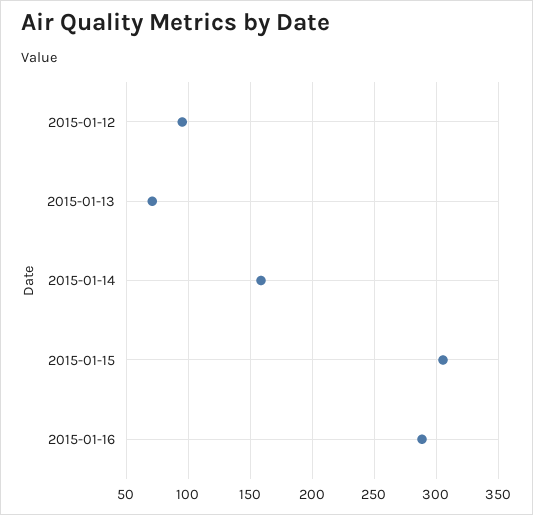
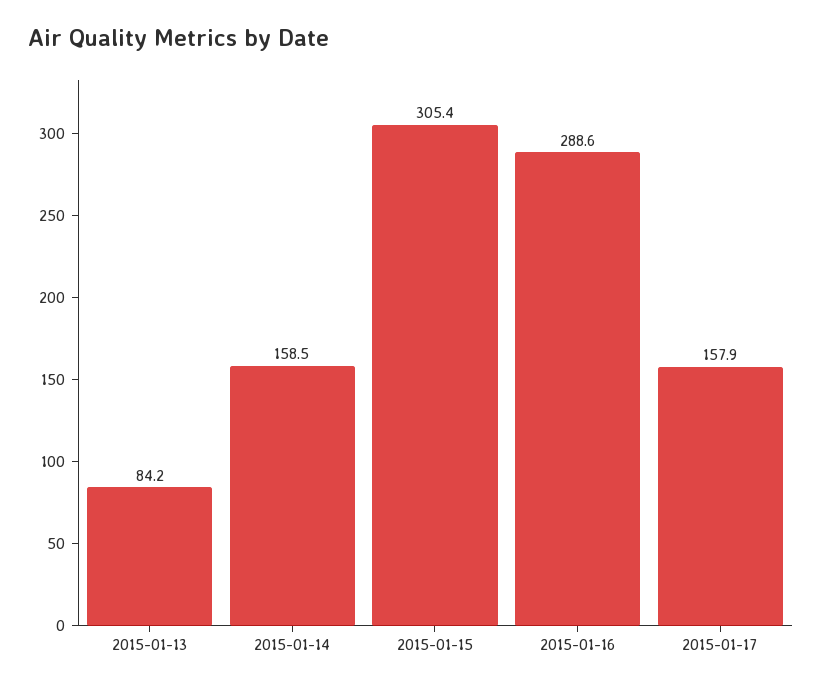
2015-01-12: 95 -> none
2015-01-13: 70 -> 84.2
2015-01-17: none -> 157.9

